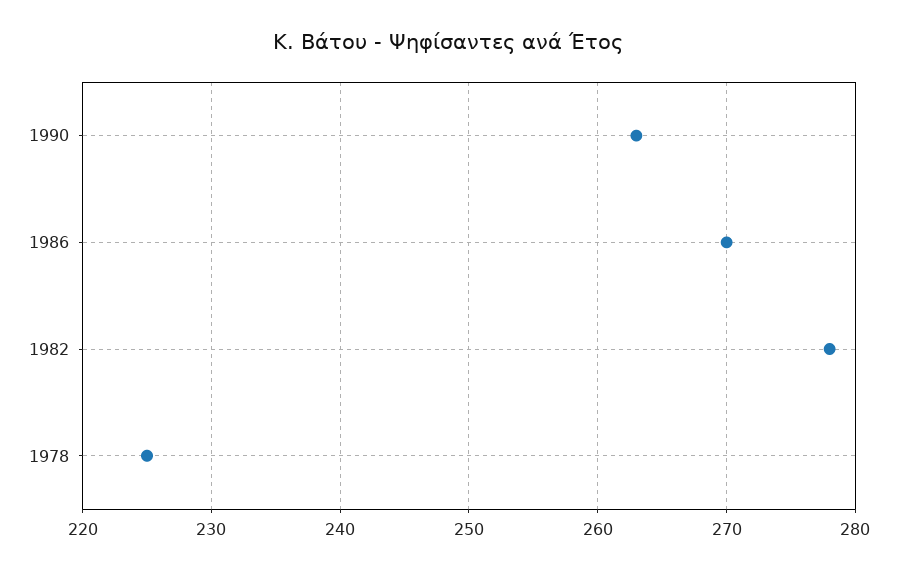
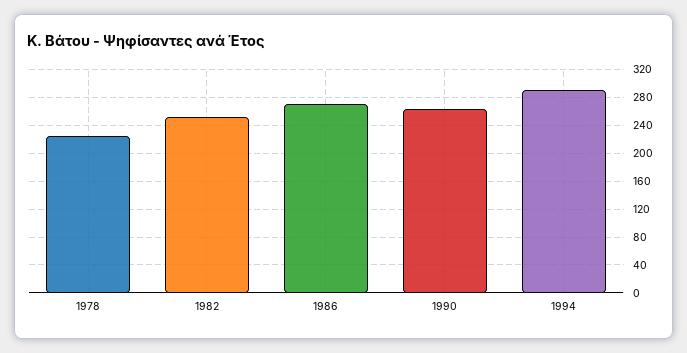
1982: 278 -> 250
1994: none -> 290

